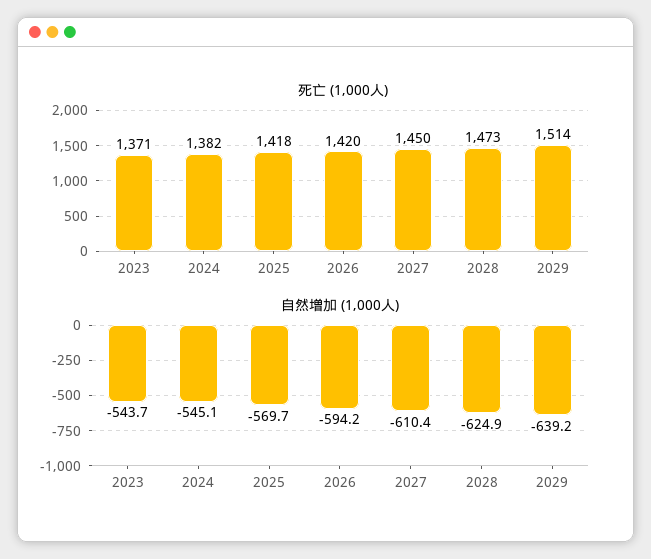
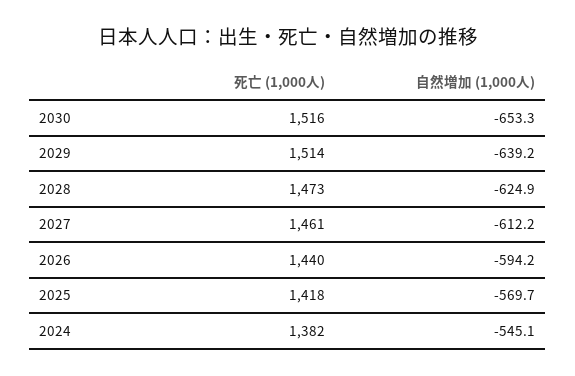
死亡 (1,000人), 2023: 1371 -> none
死亡 (1,000人), 2026: 1420 -> 1440
死亡 (1,000人), 2027: 1450 -> 1461
自然増加 (1,000人), 2023: -543.7 -> none
自然増加 (1,000人), 2027: -610.4 -> -612.2
死亡 (1,000人), 2030: none -> 1516
自然増加 (1,000人), 2030: none -> -653.3

